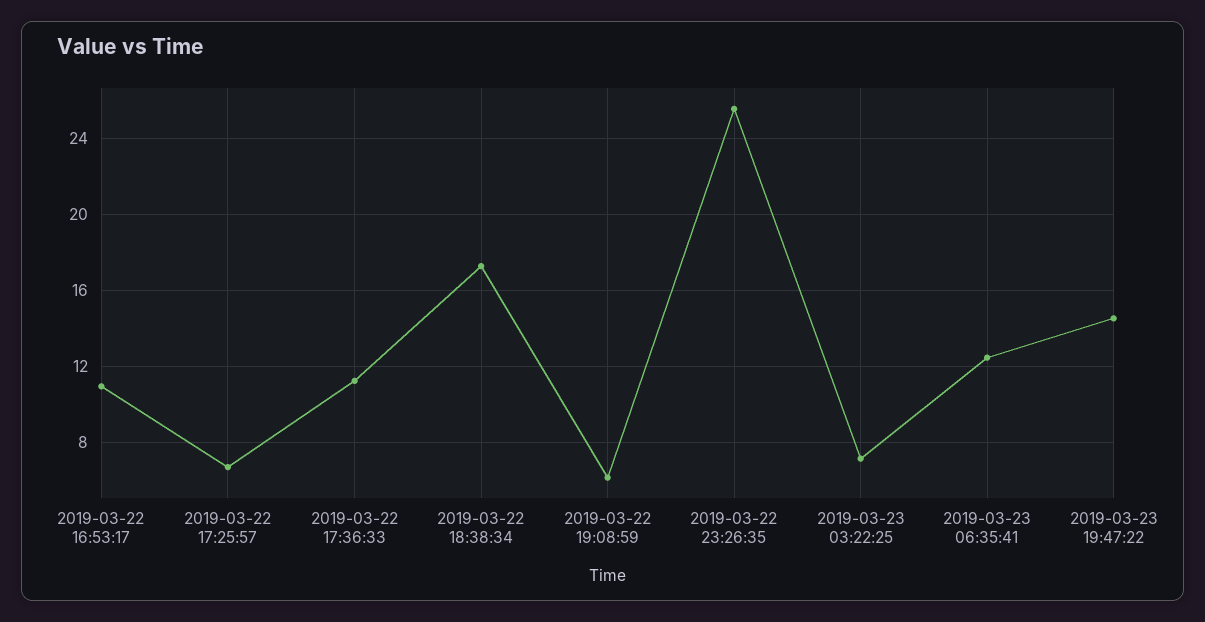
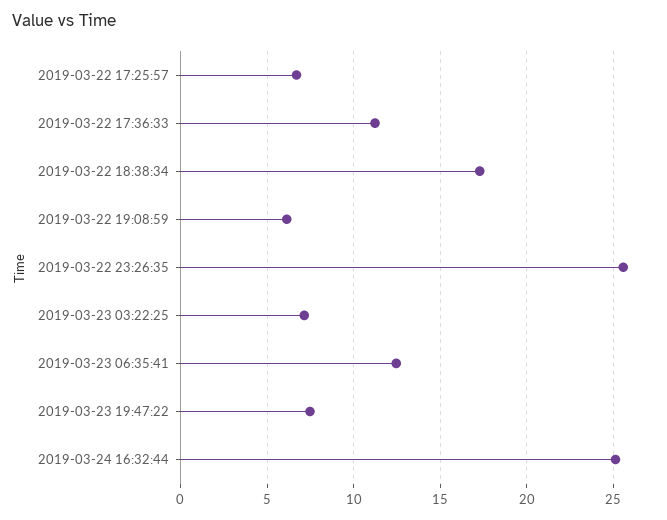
2019-03-22 16:53:17: 11 -> none
2019-03-23 19:47:22: 14.5 -> 7.5
2019-03-24 16:32:44: none -> 25

